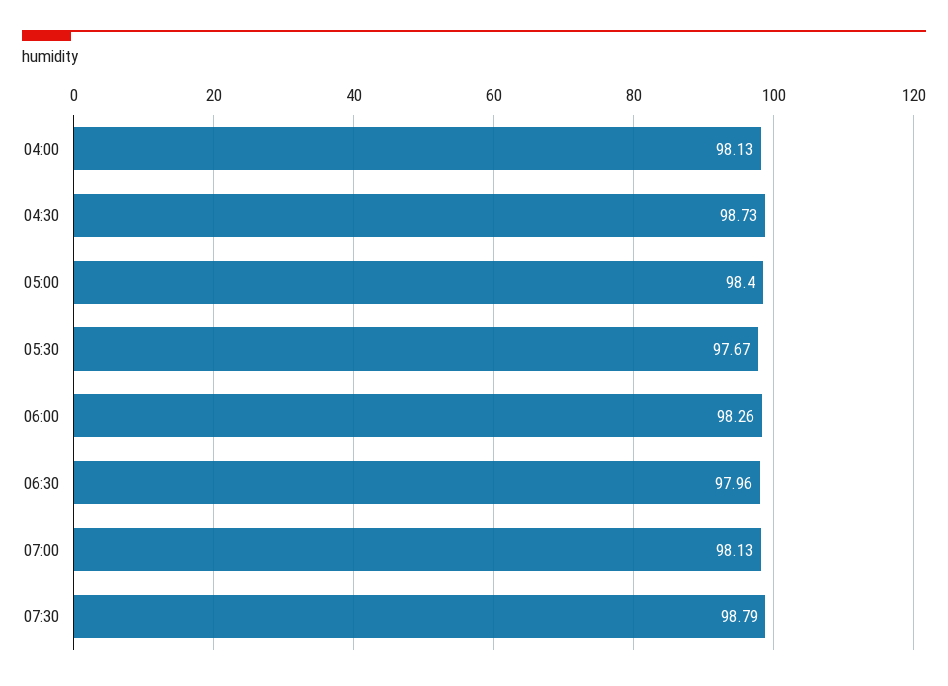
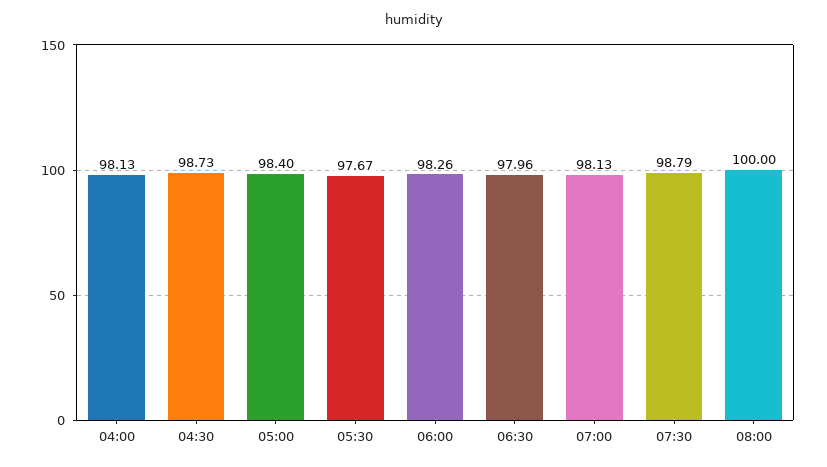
08:00: none -> 100

